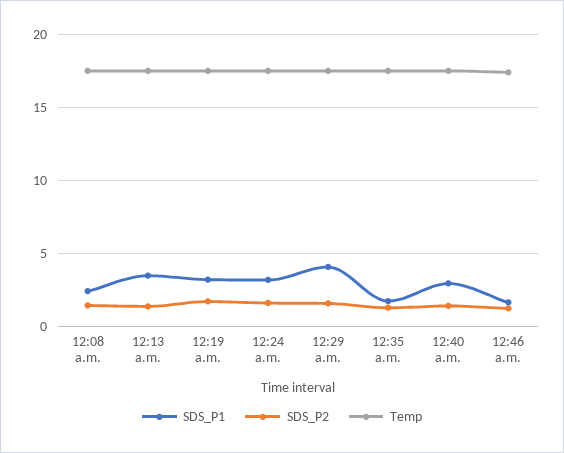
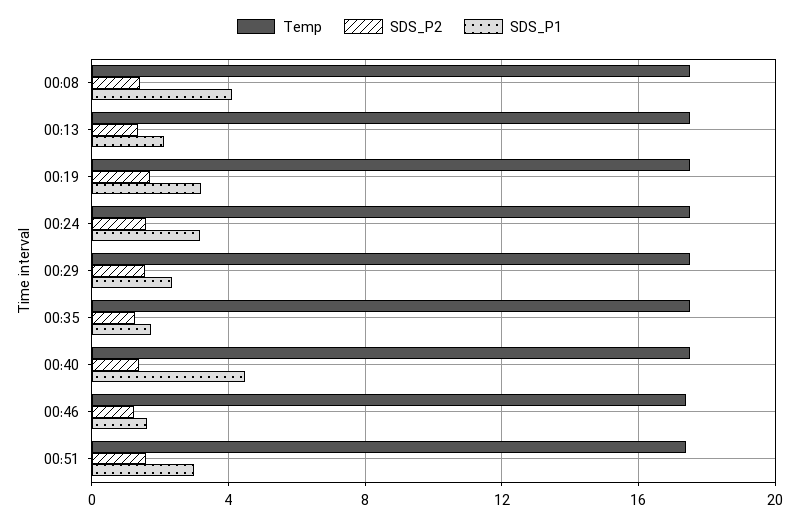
SDS_P1, 12:08 a.m.: 2.5 -> 4
SDS_P1, 12:13 a.m.: 3.5 -> 2
SDS_P1, 12:29 a.m.: 4 -> 2.5
SDS_P1, 12:40 a.m.: 3 -> 4.5
Temp, 00:51: none -> 17.5
SDS_P2, 00:51: none -> 1.5
SDS_P1, 00:51: none -> 3

